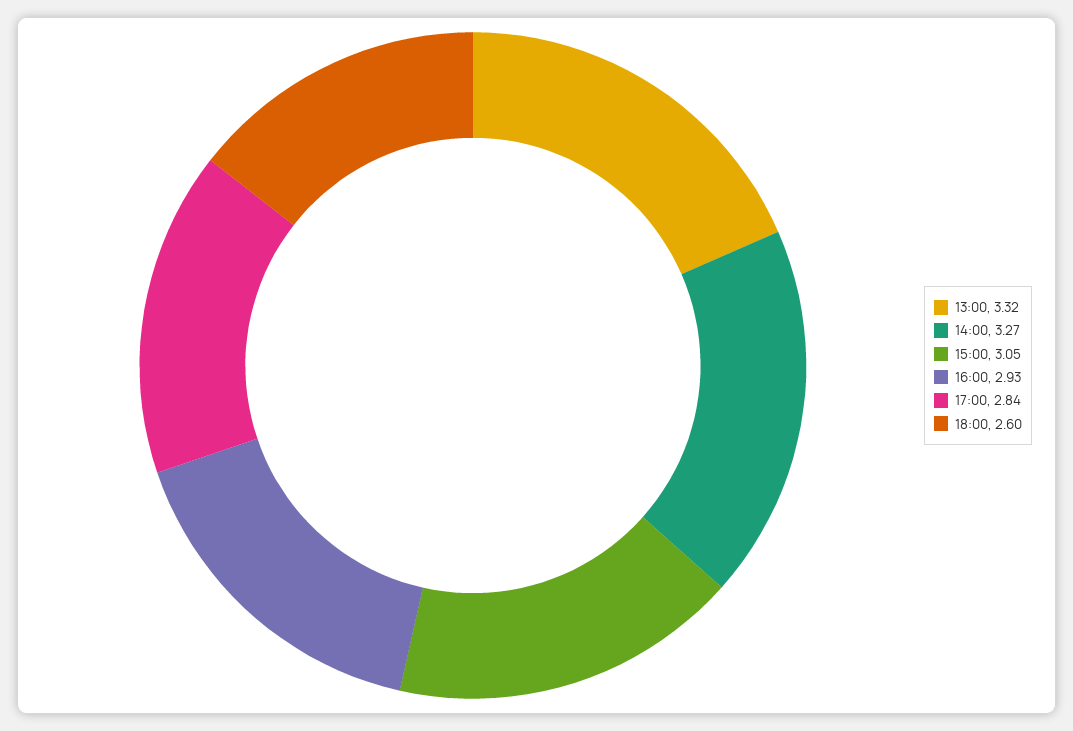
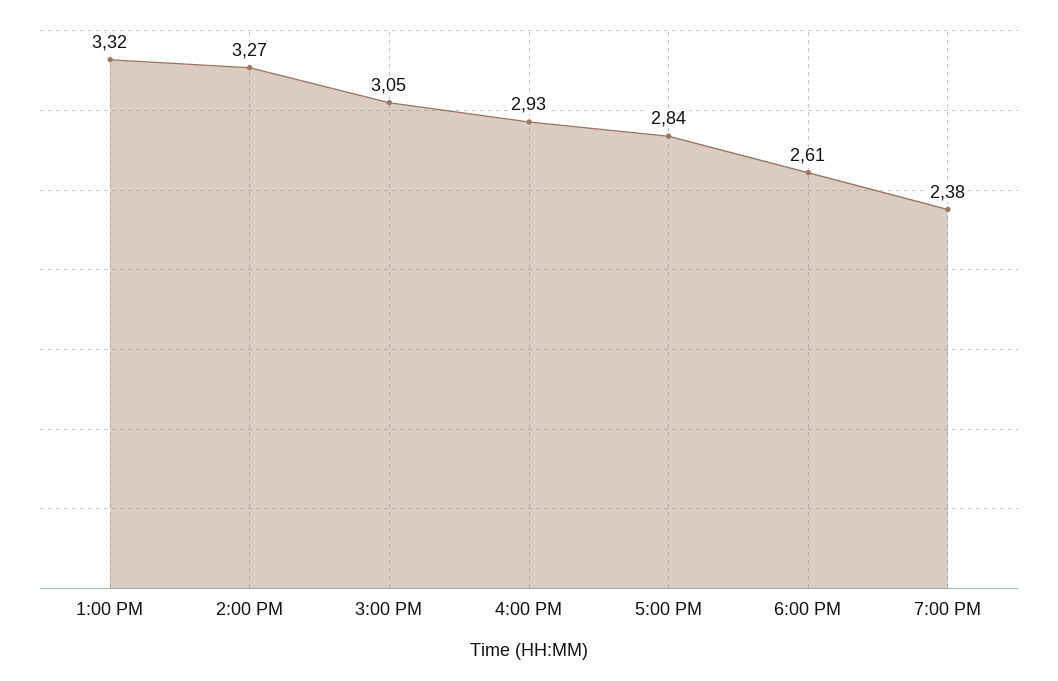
18:00: 2.6 -> 2.61
7:00 PM: none -> 2.38

